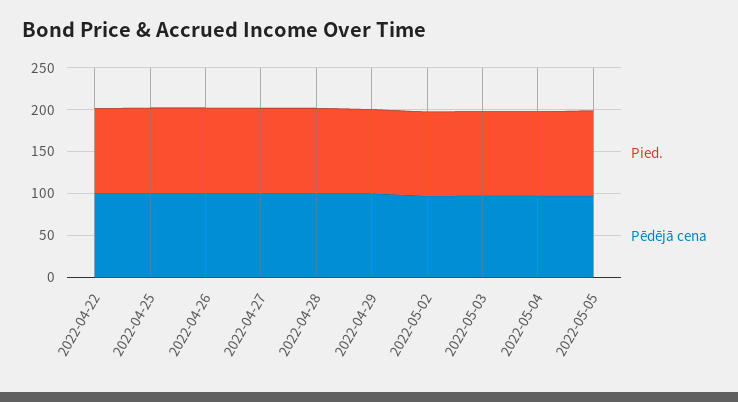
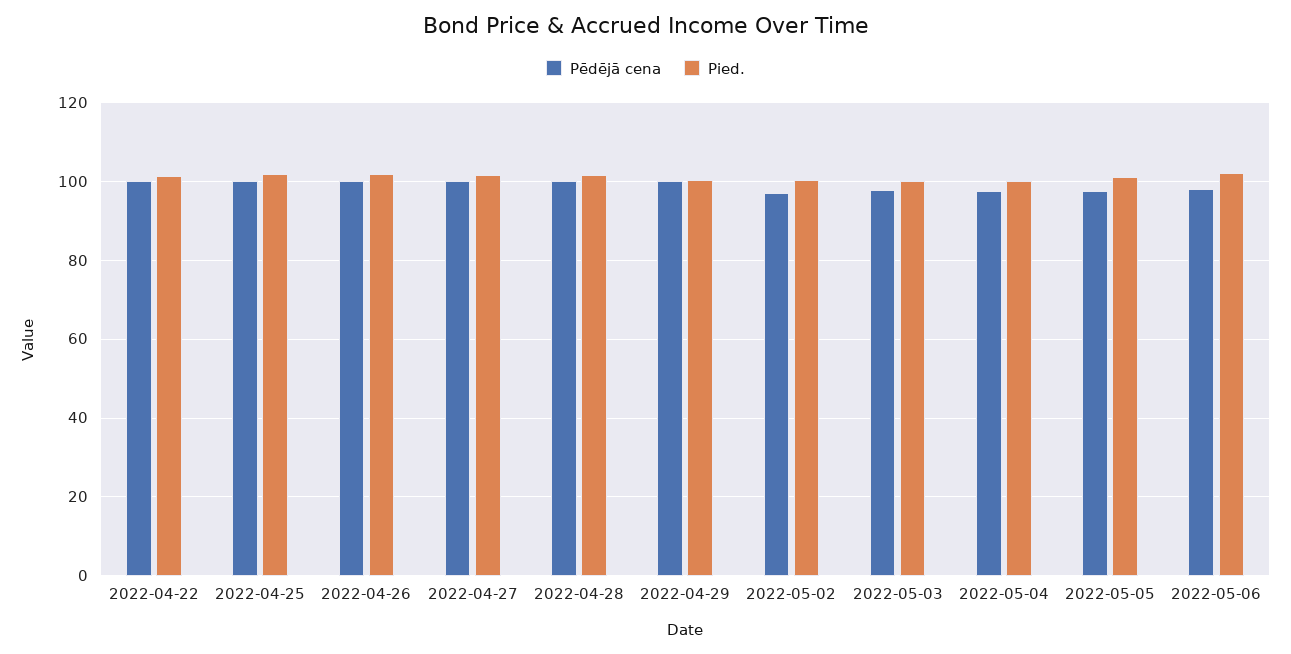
Pēdējā cena, 2022-05-06: none -> 98
Pied., 2022-05-06: none -> 102

